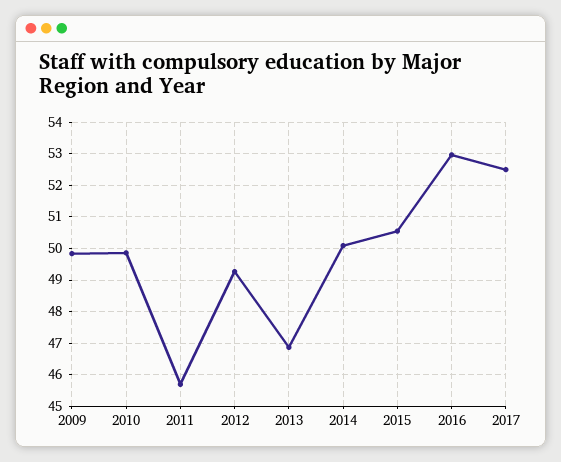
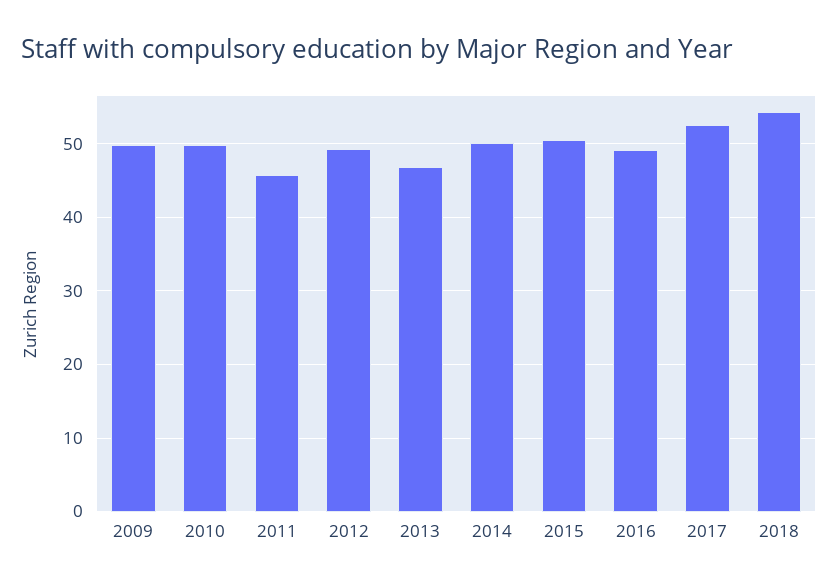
2016: 53 -> 49
2018: none -> 54

